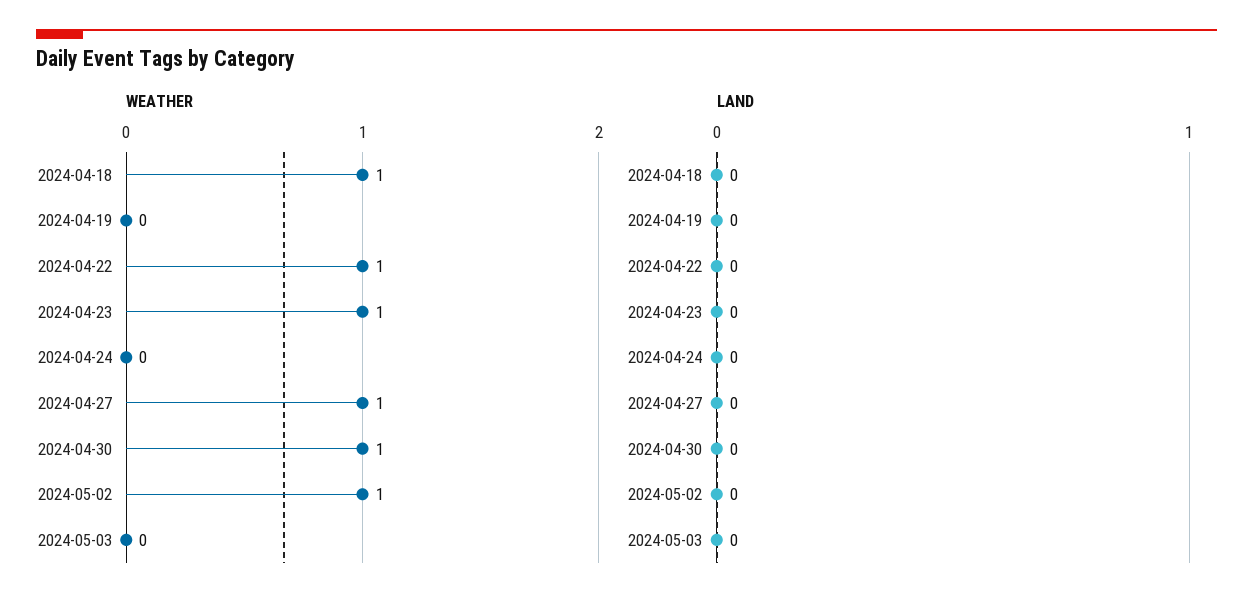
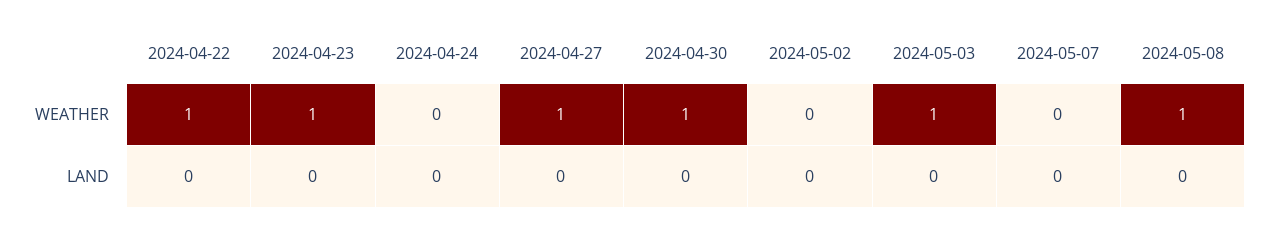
WEATHER, 2024-04-18: 1 -> none
WEATHER, 2024-04-19: 0 -> none
WEATHER, 2024-05-02: 1 -> 0
WEATHER, 2024-05-03: 0 -> 1
LAND, 2024-04-18: 0 -> none
LAND, 2024-04-19: 0 -> none
WEATHER, 2024-05-07: none -> 0
WEATHER, 2024-05-08: none -> 1
LAND, 2024-05-07: none -> 0
LAND, 2024-05-08: none -> 0

